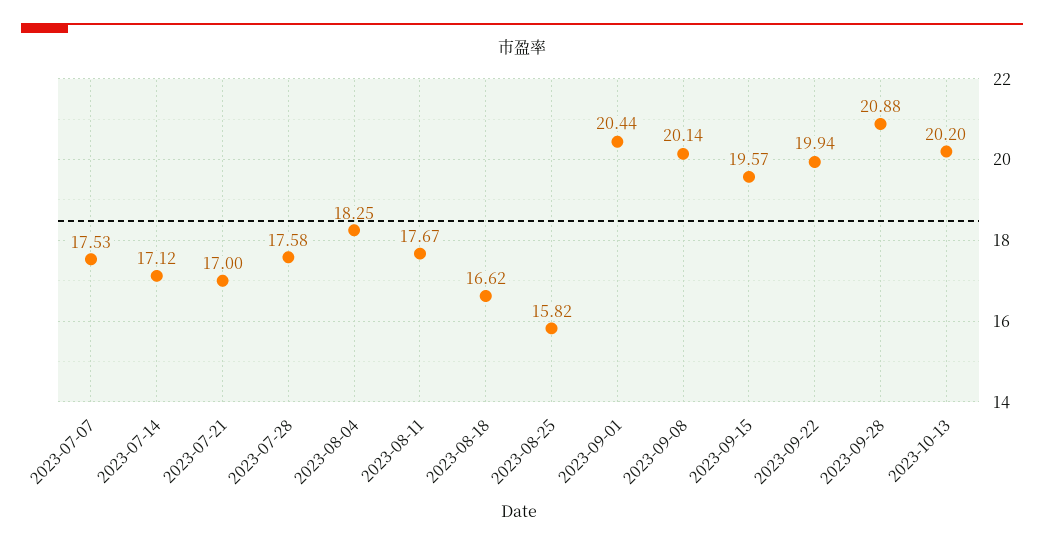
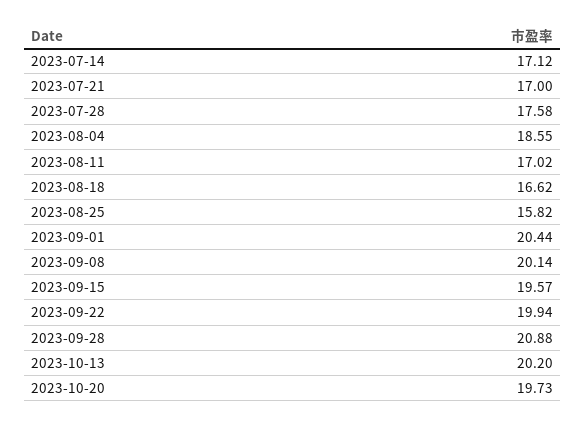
2023-07-07: 17.53 -> none
2023-08-04: 18.25 -> 18.55
2023-08-11: 17.67 -> 17.02
2023-10-20: none -> 19.73

